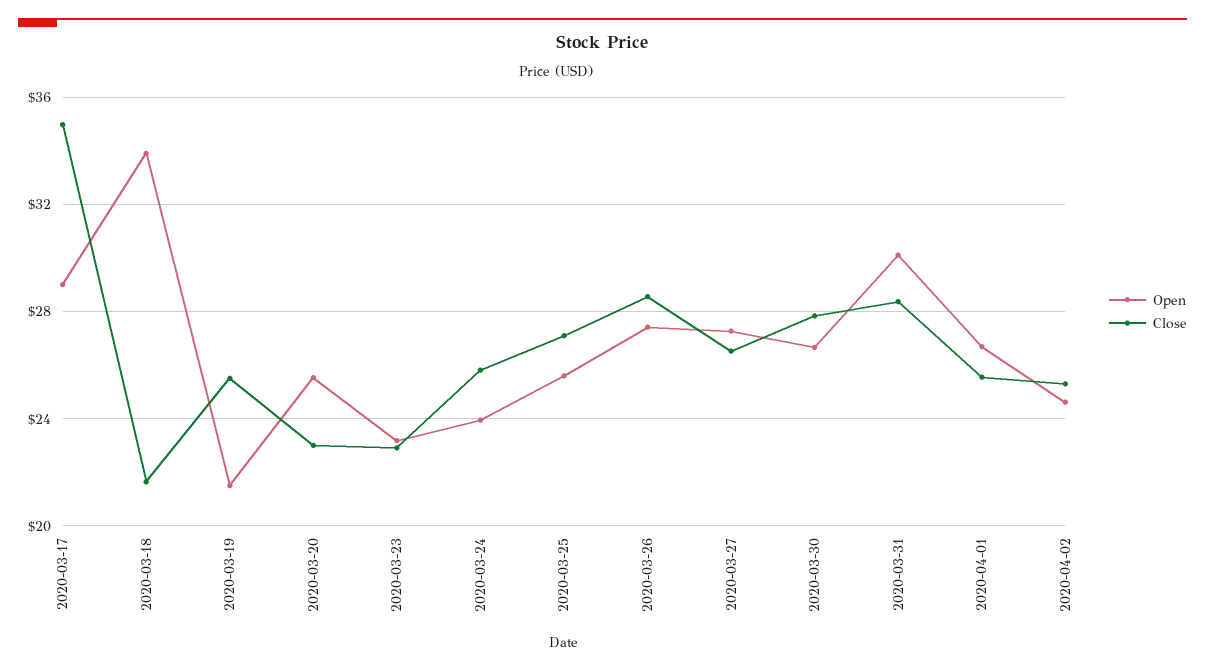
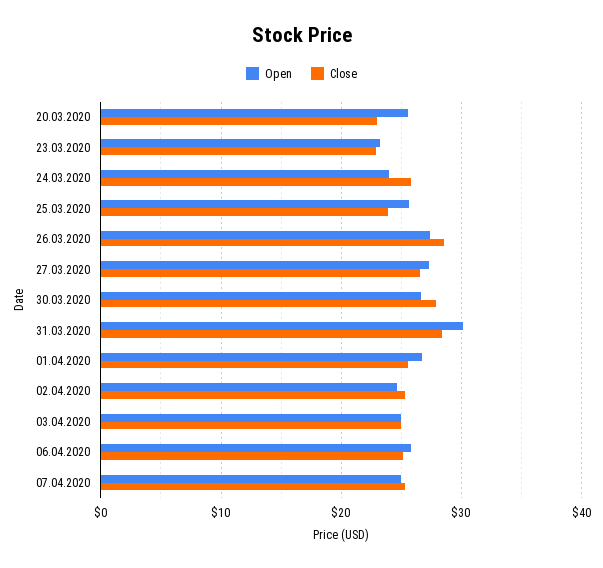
Open, 2020-03-17: 29 -> none
Close, 2020-03-17: 35 -> none
Open, 2020-03-18: 34 -> none
Close, 2020-03-18: 21.5 -> none
Open, 2020-03-19: 21.5 -> none
Close, 2020-03-19: 25.5 -> none
Close, 2020-03-25: 27 -> 24
Open, 03.04.2020: none -> 25
Close, 03.04.2020: none -> 25
Open, 06.04.2020: none -> 26
Close, 06.04.2020: none -> 25
Open, 07.04.2020: none -> 25
Close, 07.04.2020: none -> 25

